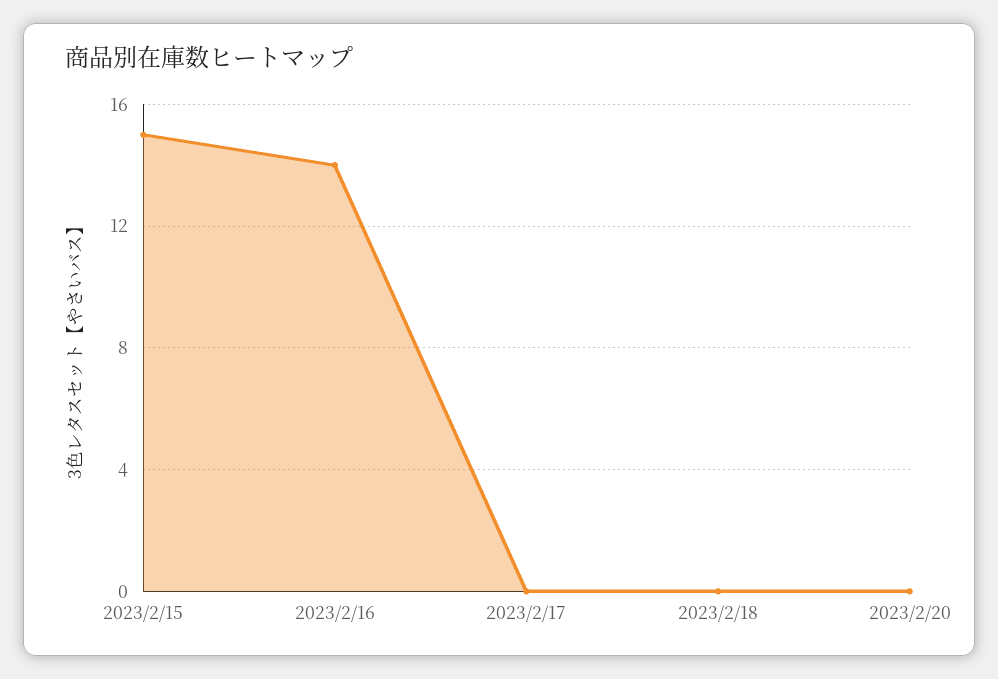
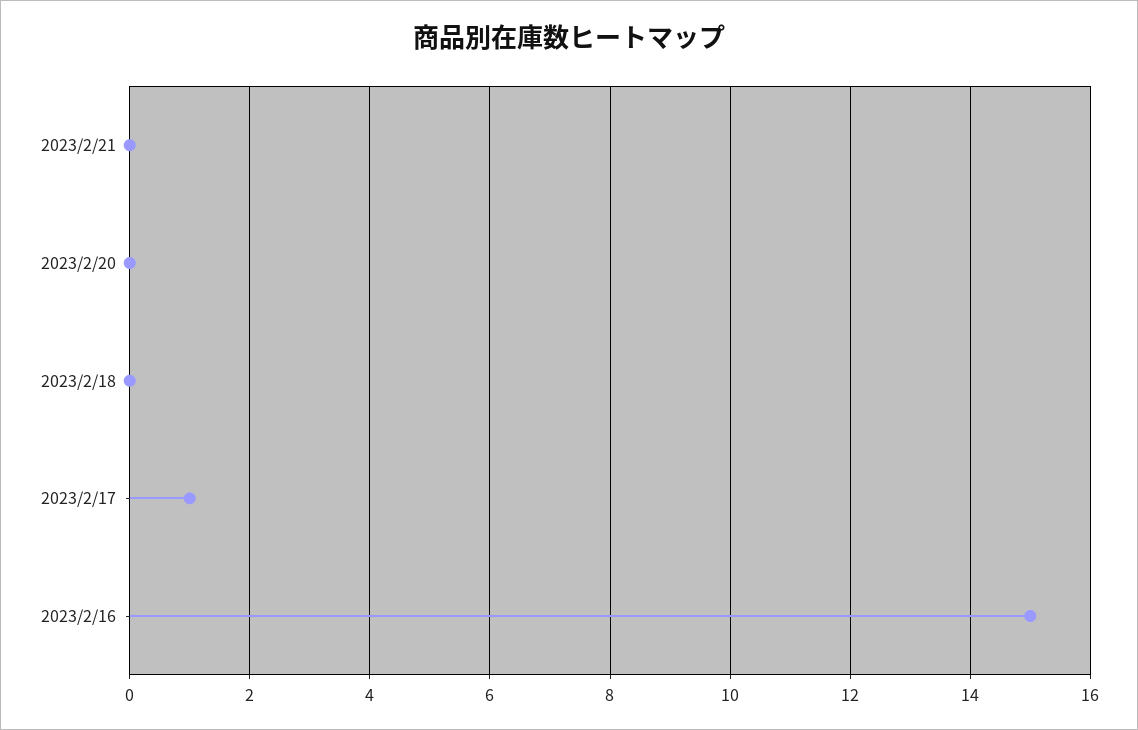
2023/2/15: 15 -> none
2023/2/16: 14 -> 15
2023/2/17: 0 -> 1
2023/2/21: none -> 0

